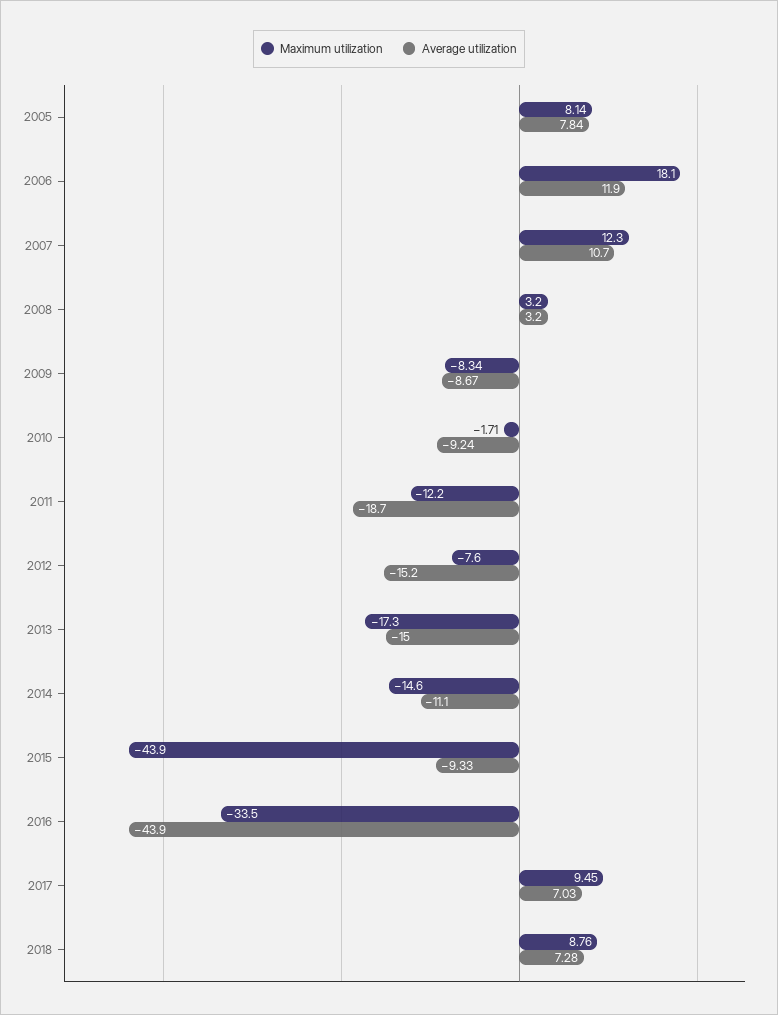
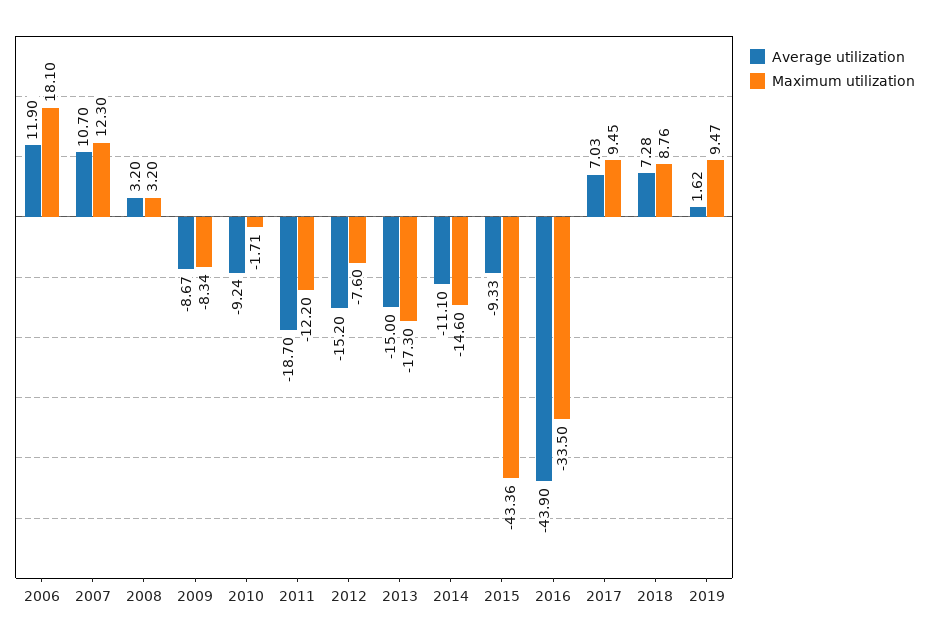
Maximum utilization, 2005: 8.14 -> none
Average utilization, 2005: 7.84 -> none
Maximum utilization, 2015: -43.9 -> -43.36
Average utilization, 2019: none -> 1.62
Maximum utilization, 2019: none -> 9.47

